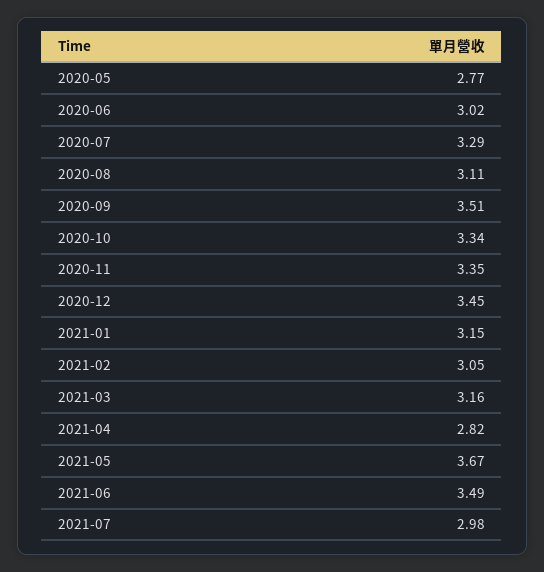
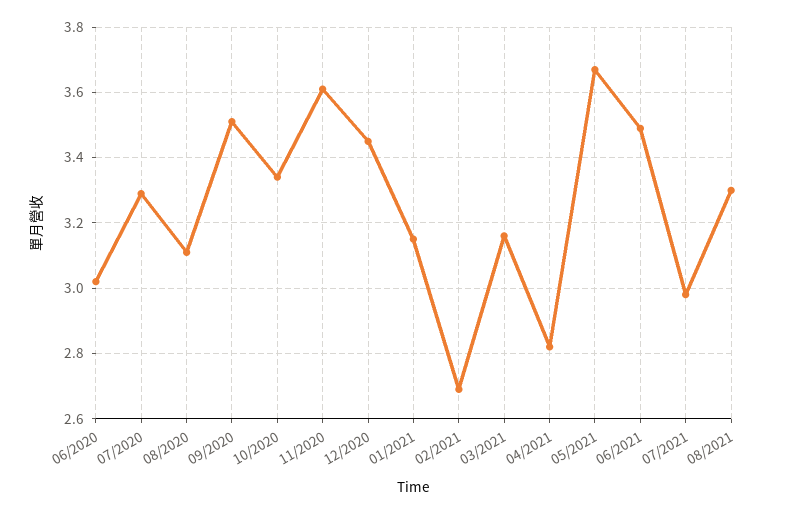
2020-05: 2.77 -> none
2020-11: 3.35 -> 3.6
2021-02: 3.05 -> 2.7
08/2021: none -> 3.3

